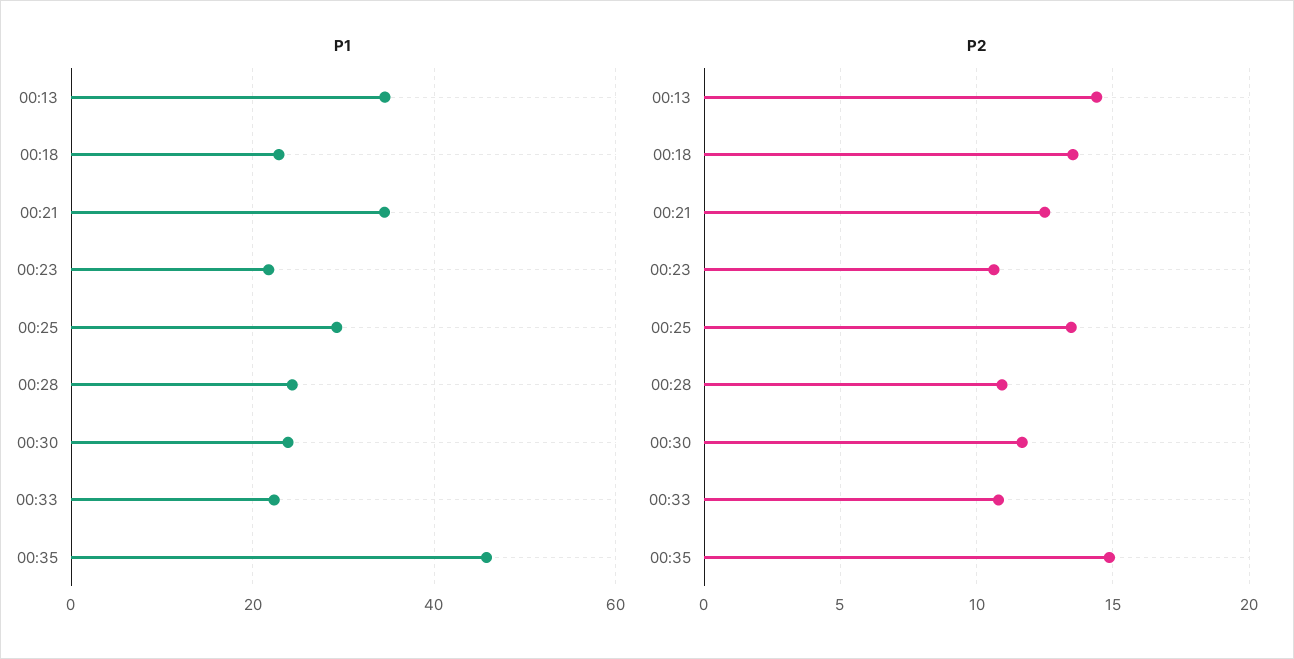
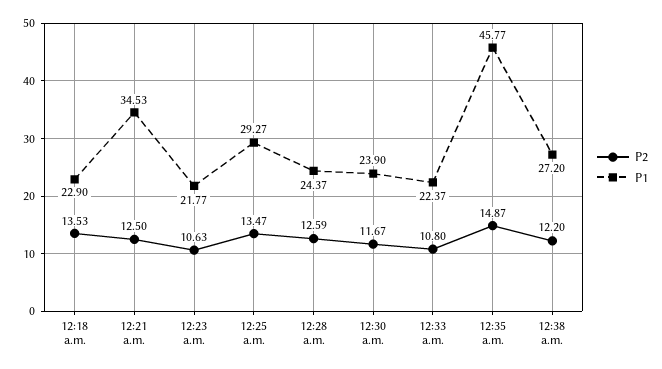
P1, 00:13: 34 -> none
P2, 00:13: 14.5 -> none
P2, 00:28: 11 -> 12.59
P2, 12:38 a.m.: none -> 12.2
P1, 12:38 a.m.: none -> 27.2

